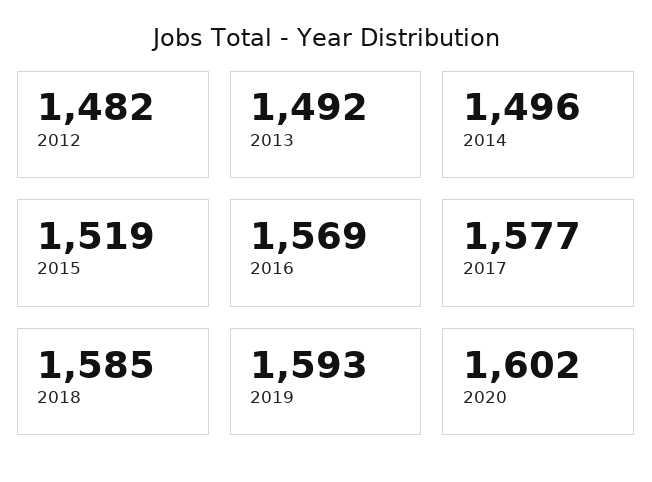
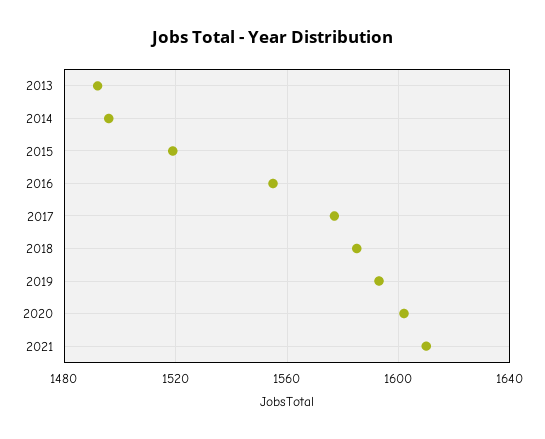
2012: 1482 -> none
2016: 1569 -> 1555
2021: none -> 1610

